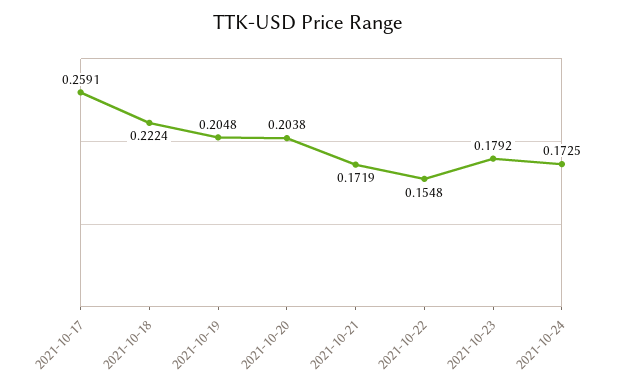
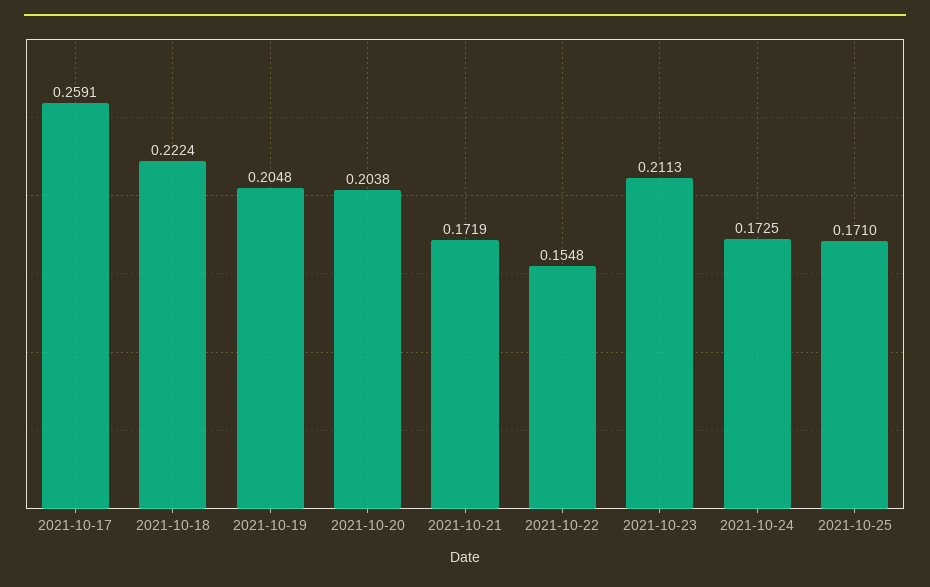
2021-10-23: 0.1792 -> 0.2113
2021-10-25: none -> 0.171

